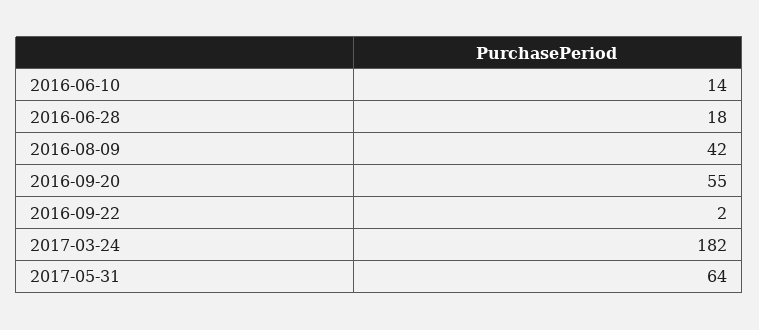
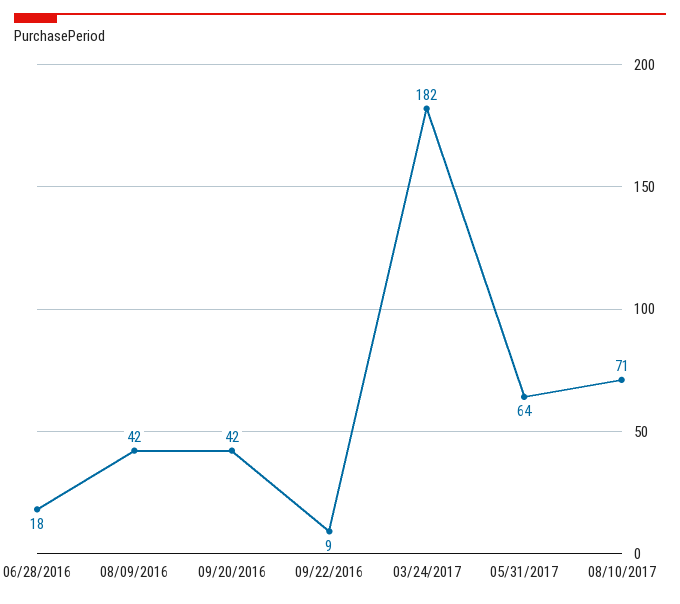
2016-06-10: 14 -> none
2016-09-20: 55 -> 42
2016-09-22: 2 -> 9
08/10/2017: none -> 71

